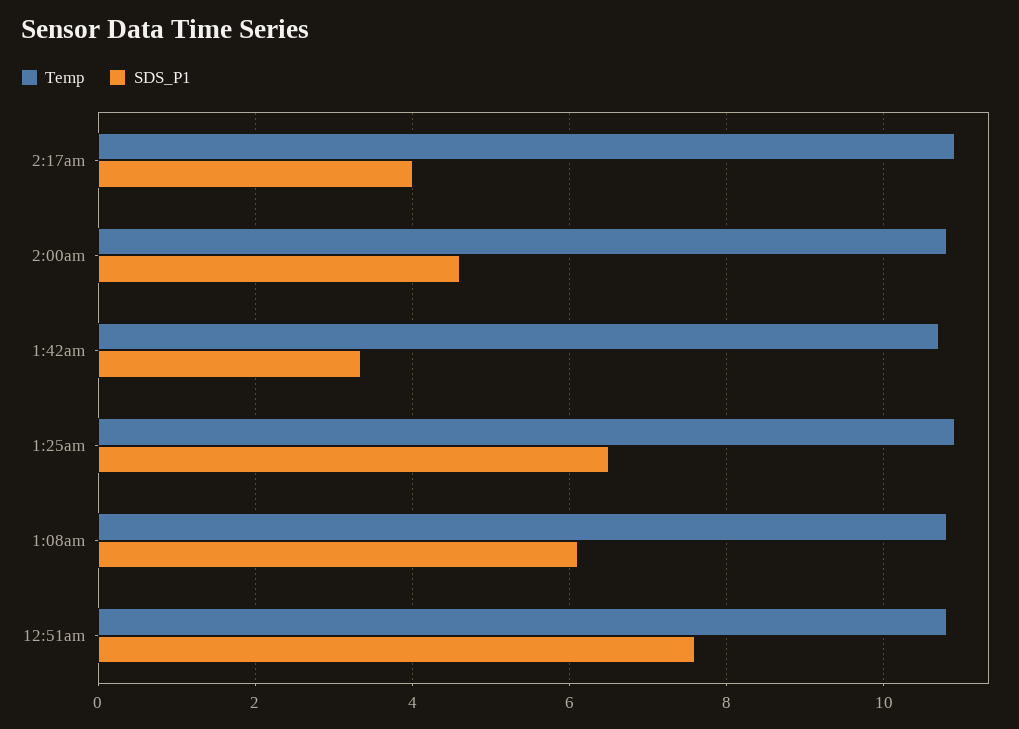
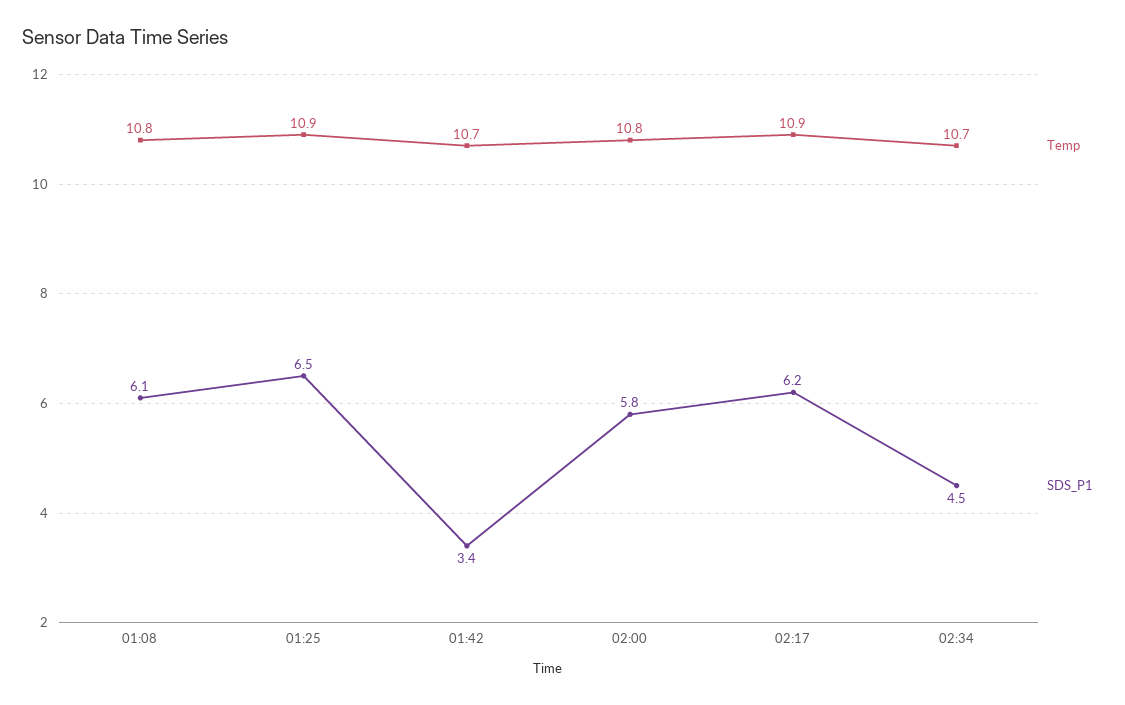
SDS_P1, 2:17am: 4 -> 6.2
SDS_P1, 2:00am: 4.6 -> 5.8
Temp, 12:51am: 10.8 -> none
SDS_P1, 12:51am: 7.6 -> none
Temp, 02:34: none -> 10.7
SDS_P1, 02:34: none -> 4.5

